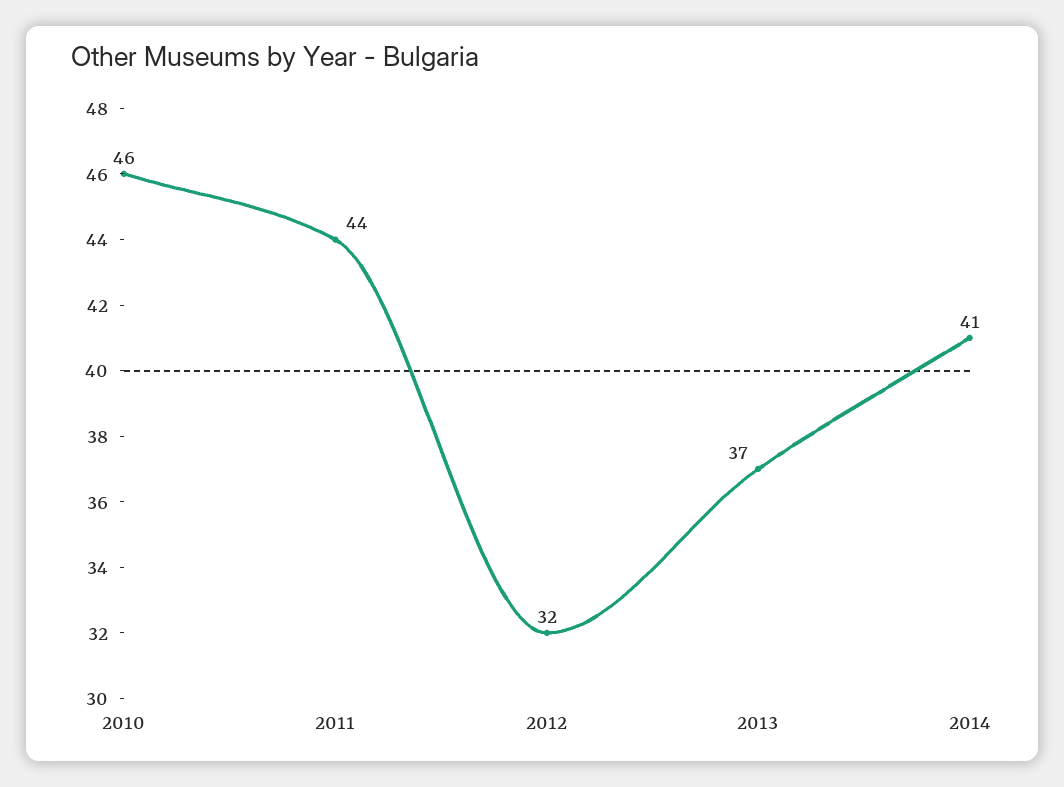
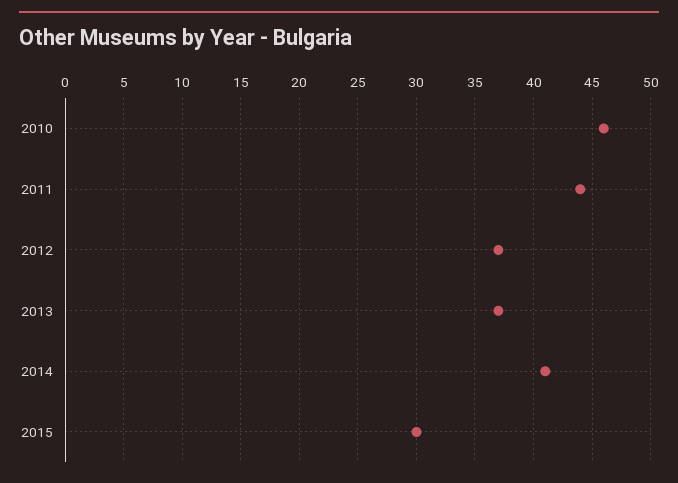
2012: 32 -> 37
2015: none -> 30

